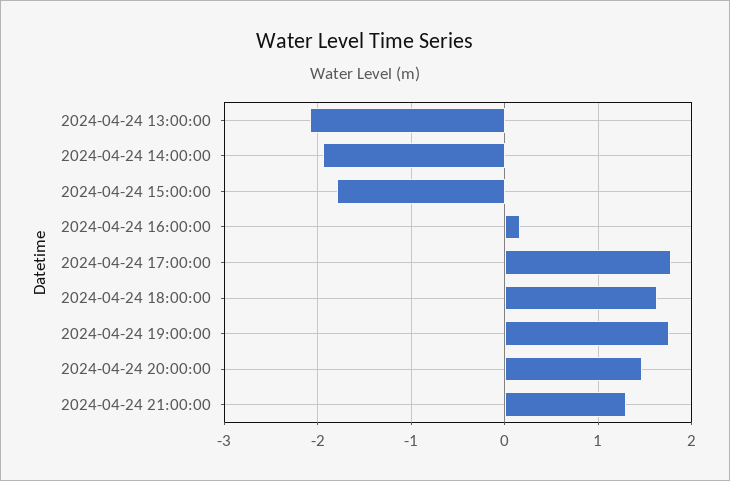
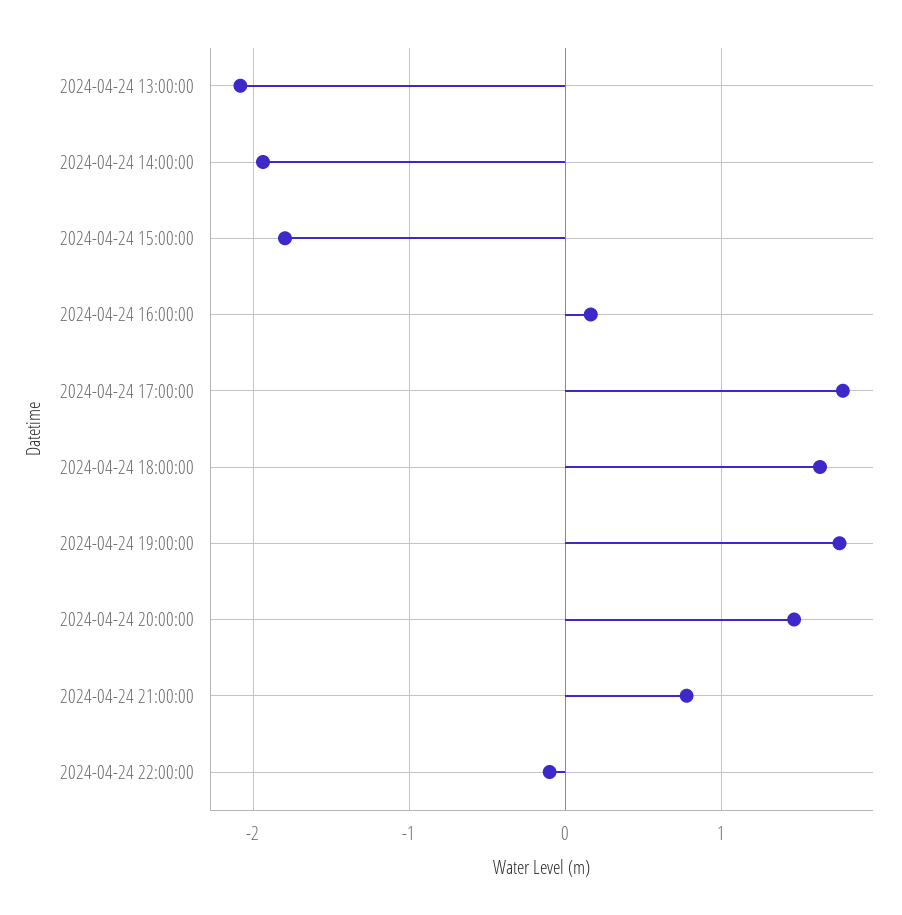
2024-04-24 21:00:00: 1.3 -> 0.8
2024-04-24 22:00:00: none -> -0.1

